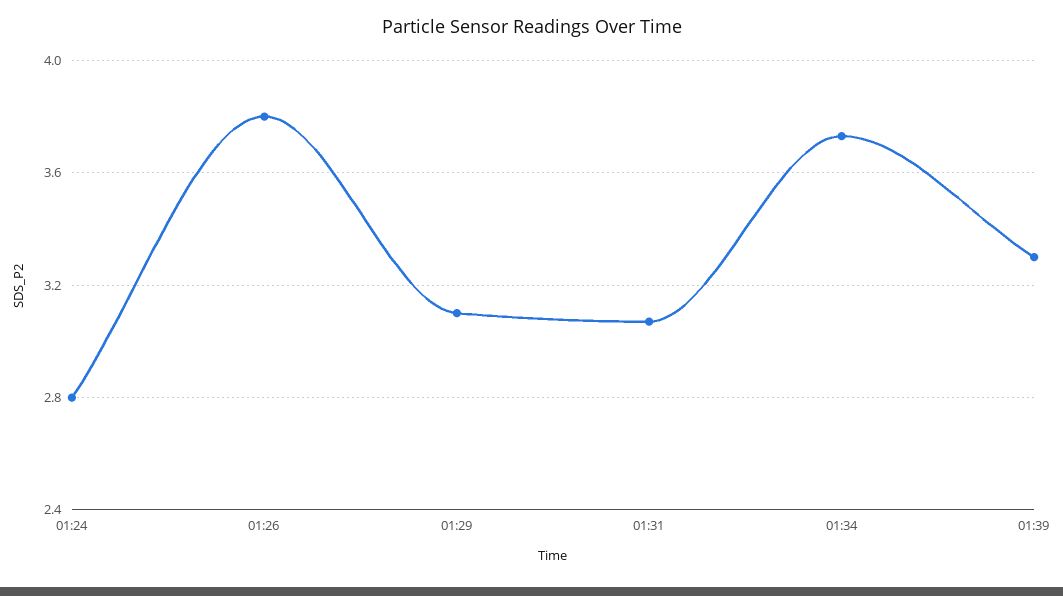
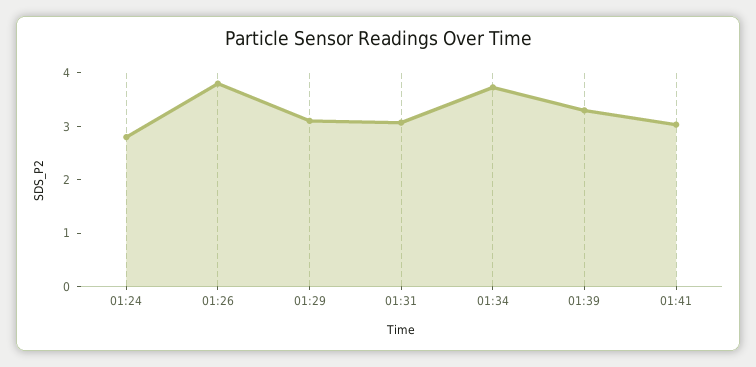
01:41: none -> 3

